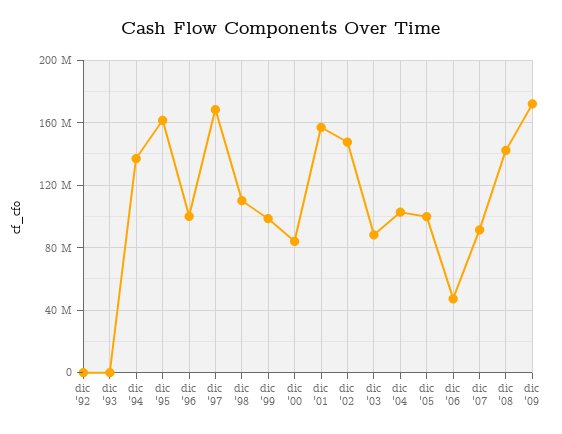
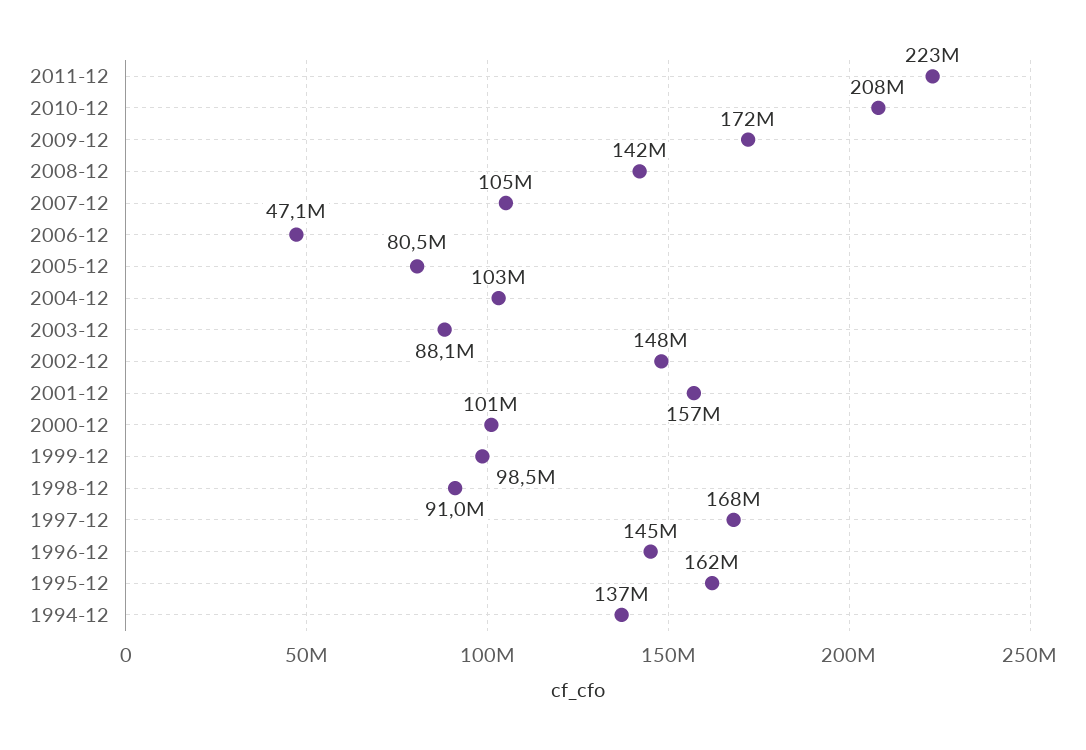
dic '92: 0 -> none
dic '93: 0 -> none
dic '96: 100000000 -> 145000000
dic '98: 110000000 -> 91000000
dic '00: 85000000 -> 101000000
dic '05: 100000000 -> 80500000
dic '07: 90000000 -> 105000000
2011-12: none -> 223000000
2010-12: none -> 208000000

